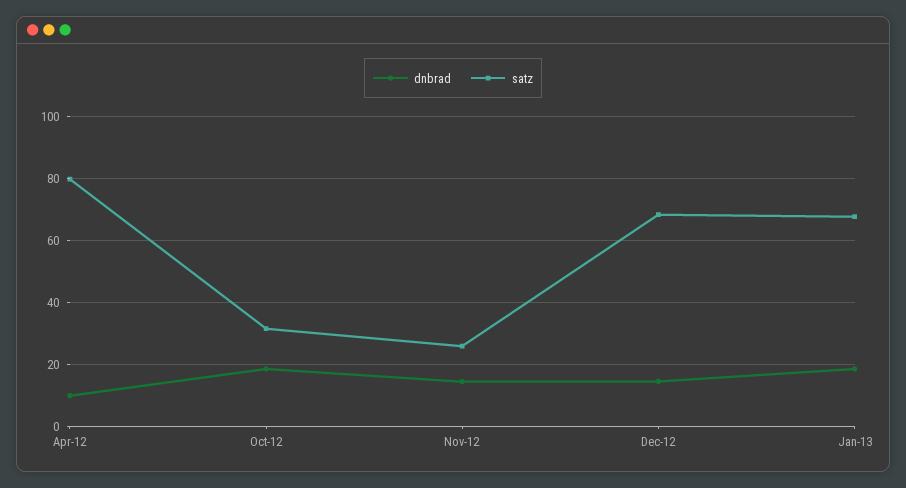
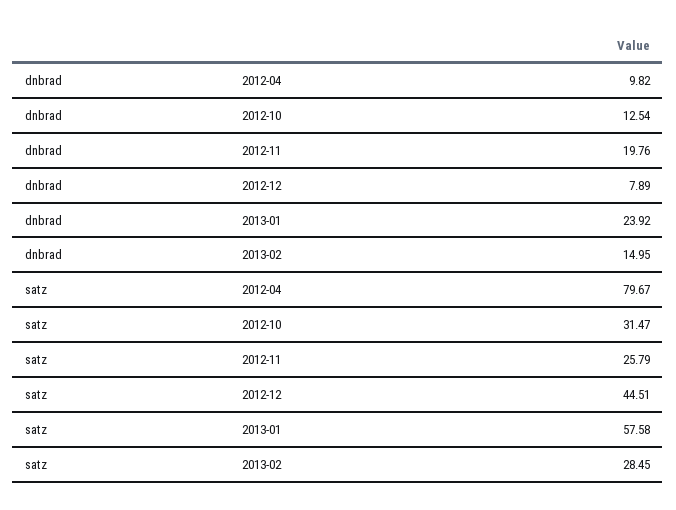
dnbrad, Oct-12: 18 -> 12.54
dnbrad, Nov-12: 14 -> 19.76
dnbrad, Dec-12: 14 -> 7.89
satz, Dec-12: 68 -> 44.51
dnbrad, Jan-13: 18 -> 23.92
satz, Jan-13: 68 -> 57.58
dnbrad, 2013-02: none -> 14.95
satz, 2013-02: none -> 28.45

